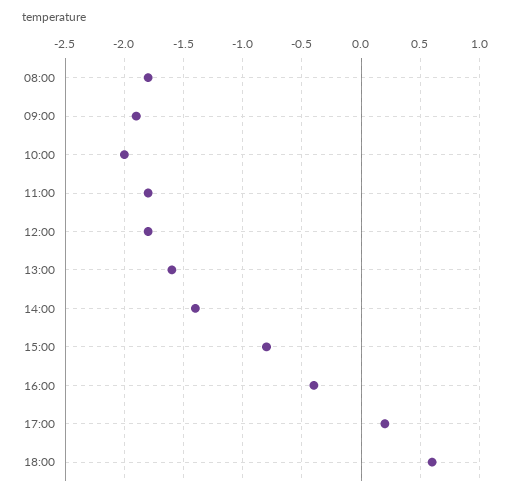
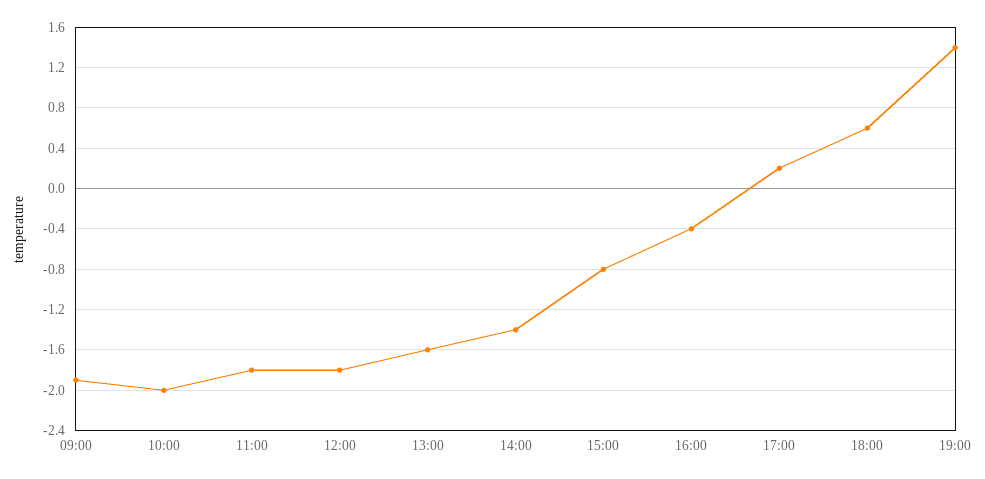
08:00: -1.8 -> none
19:00: none -> 1.4

